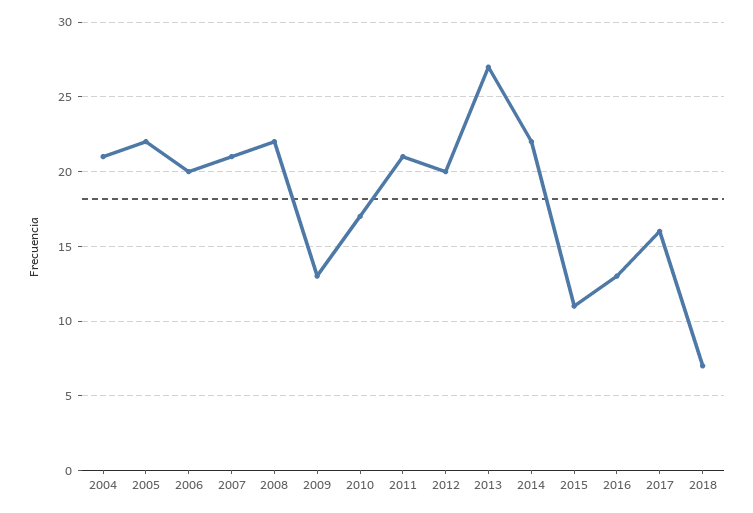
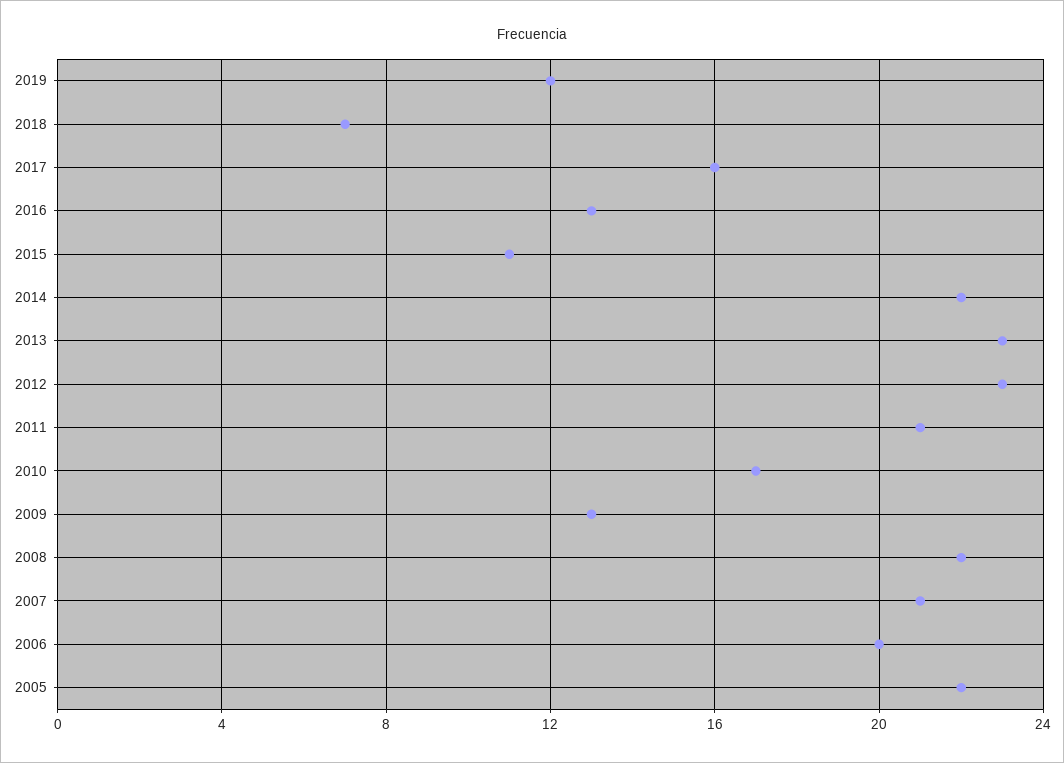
2004: 21 -> none
2012: 20 -> 23
2013: 27 -> 23
2019: none -> 12

